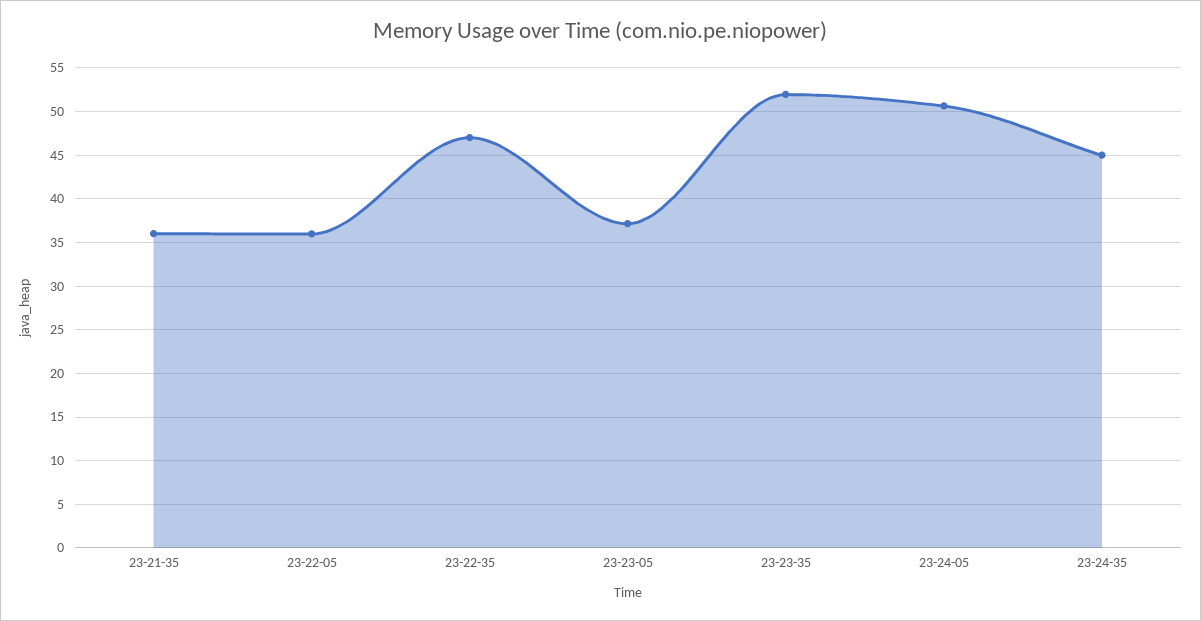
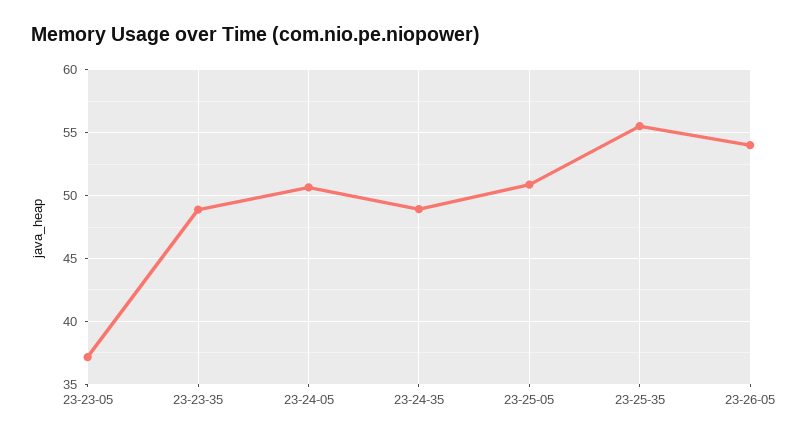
23-21-35: 36 -> none
23-22-05: 36 -> none
23-22-35: 47 -> none
23-23-35: 52 -> 49
23-24-35: 45 -> 49
23-25-05: none -> 51
23-25-35: none -> 55.5
23-26-05: none -> 54

